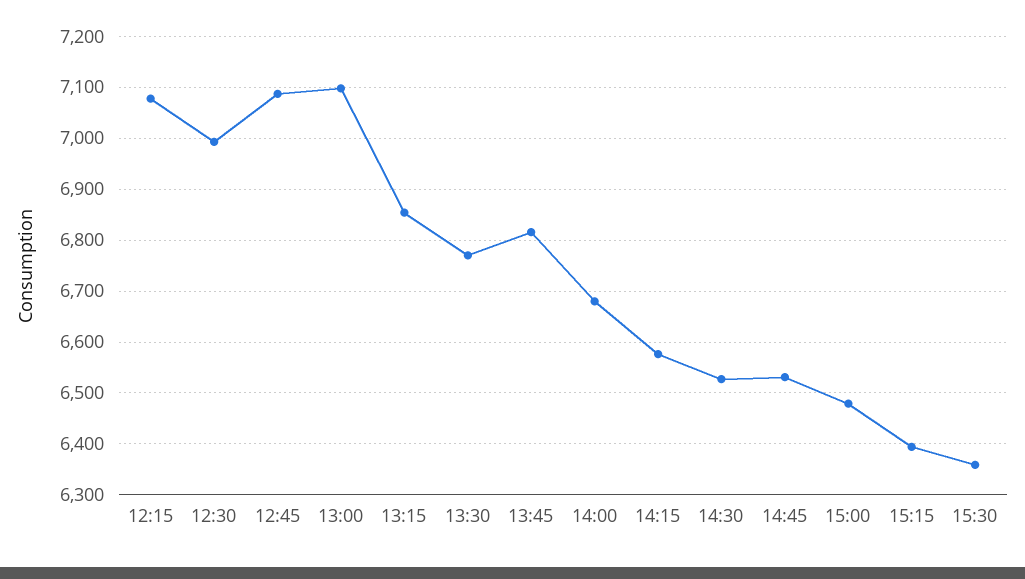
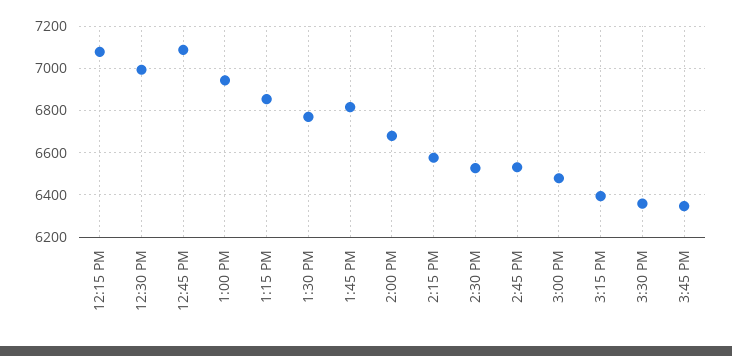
13:00: 7100 -> 6950
3:45 PM: none -> 6350

